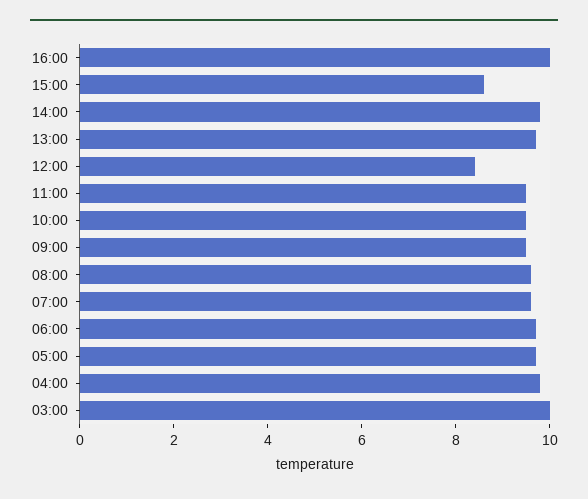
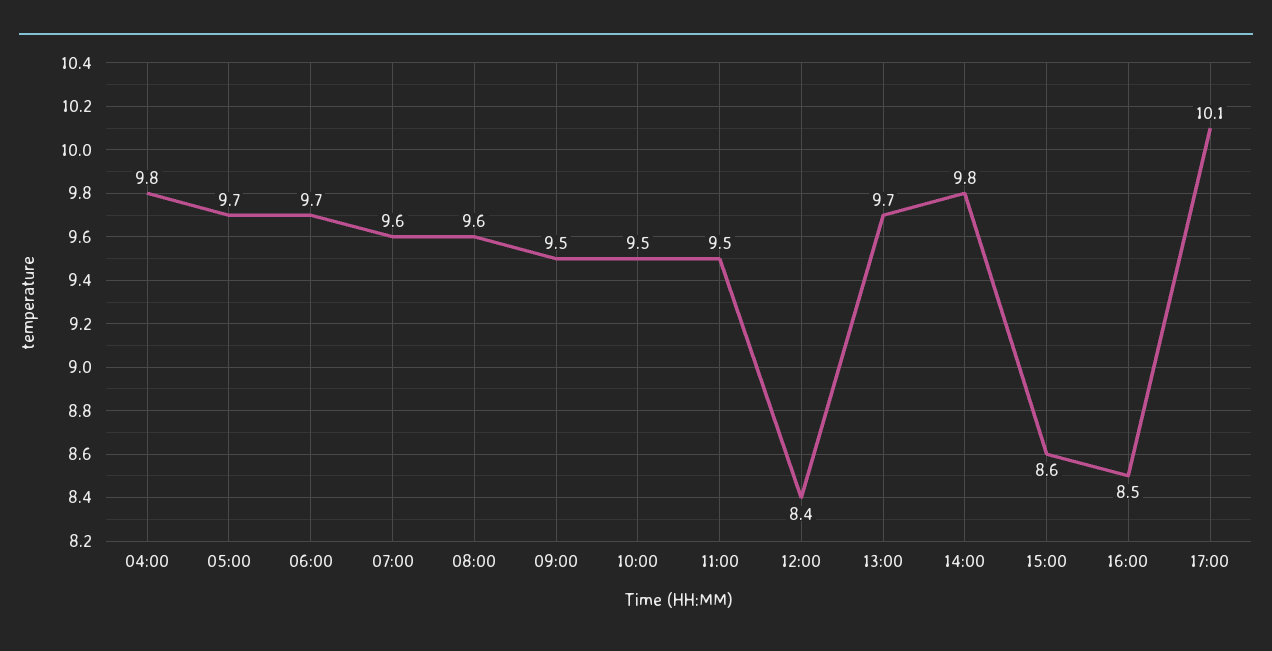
16:00: 10 -> 8.5
03:00: 10 -> none
17:00: none -> 10.1

